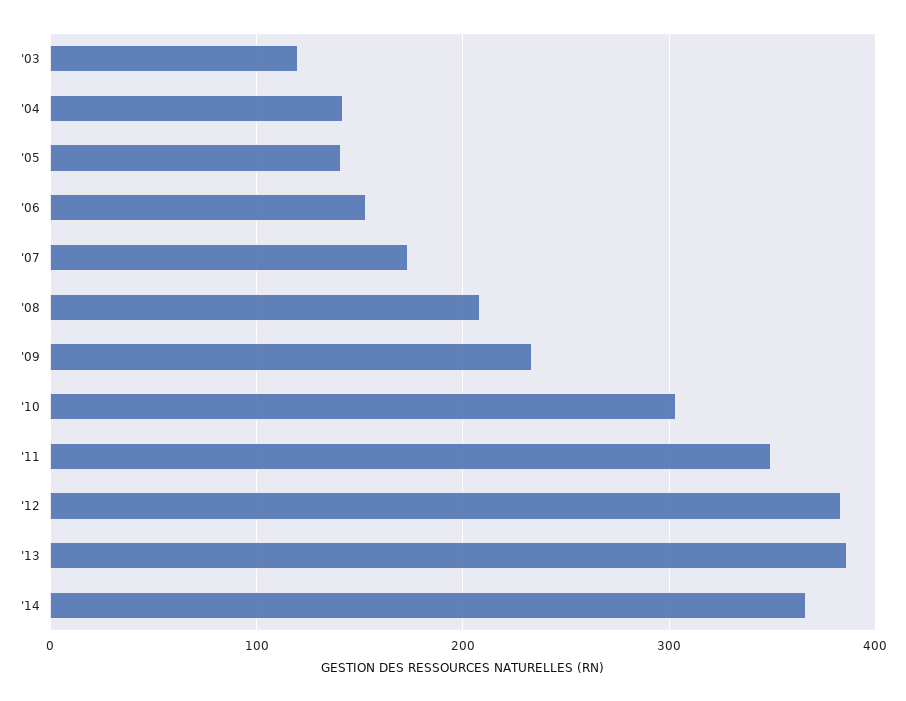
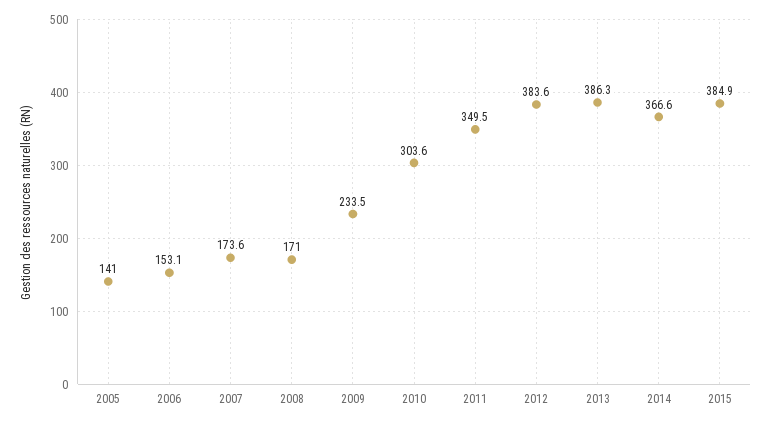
'03: 120 -> none
'04: 140 -> none
'08: 210 -> 171
2015: none -> 384.9

